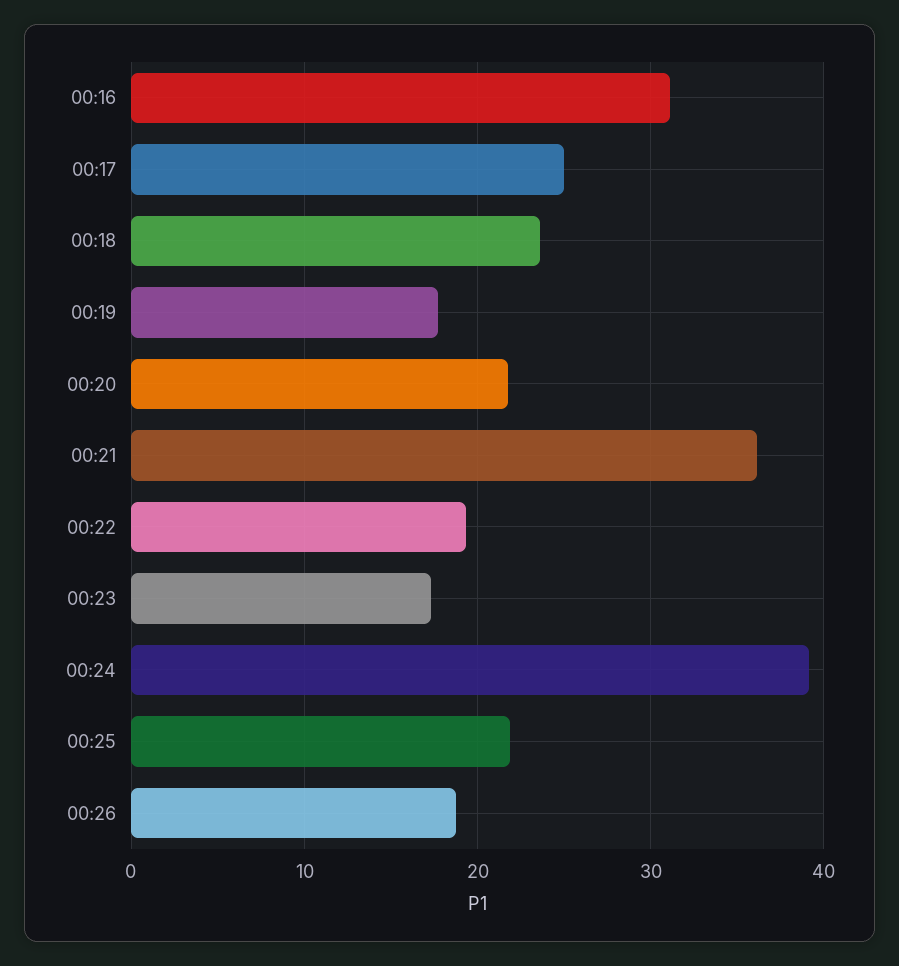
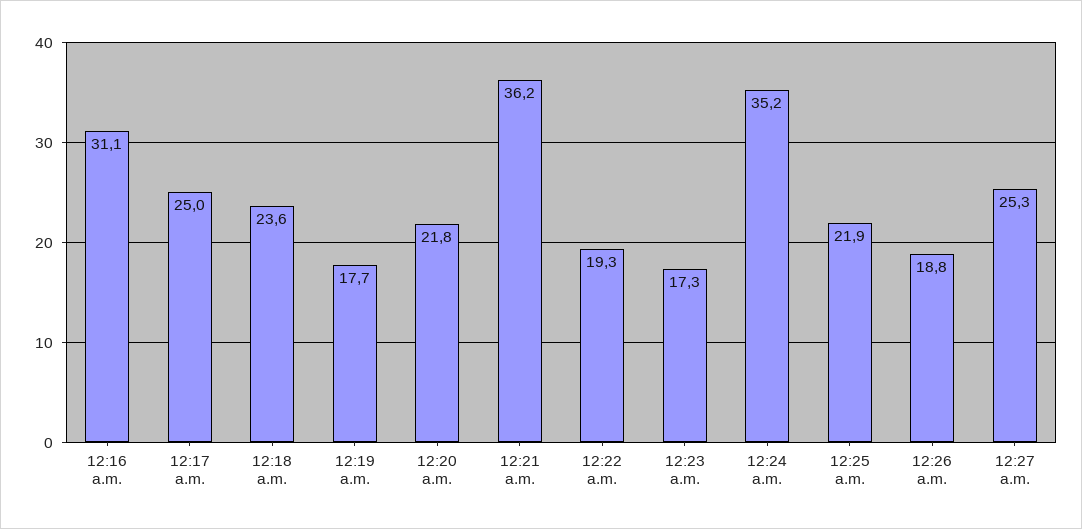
00:24: 39 -> 35.2
12:27 a.m.: none -> 25.3

